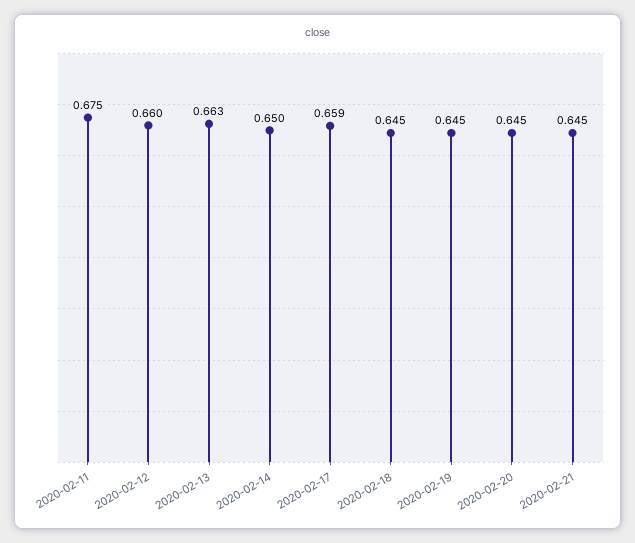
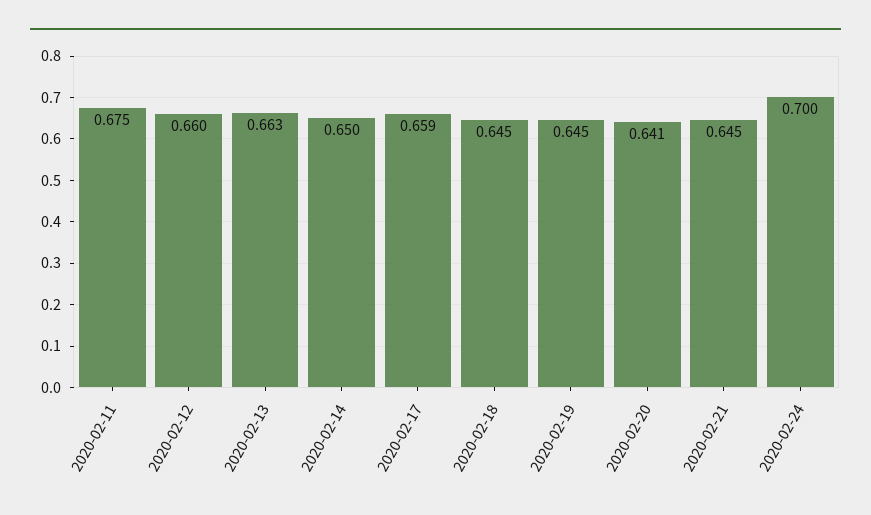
2020-02-20: 0.645 -> 0.641
2020-02-24: none -> 0.7

